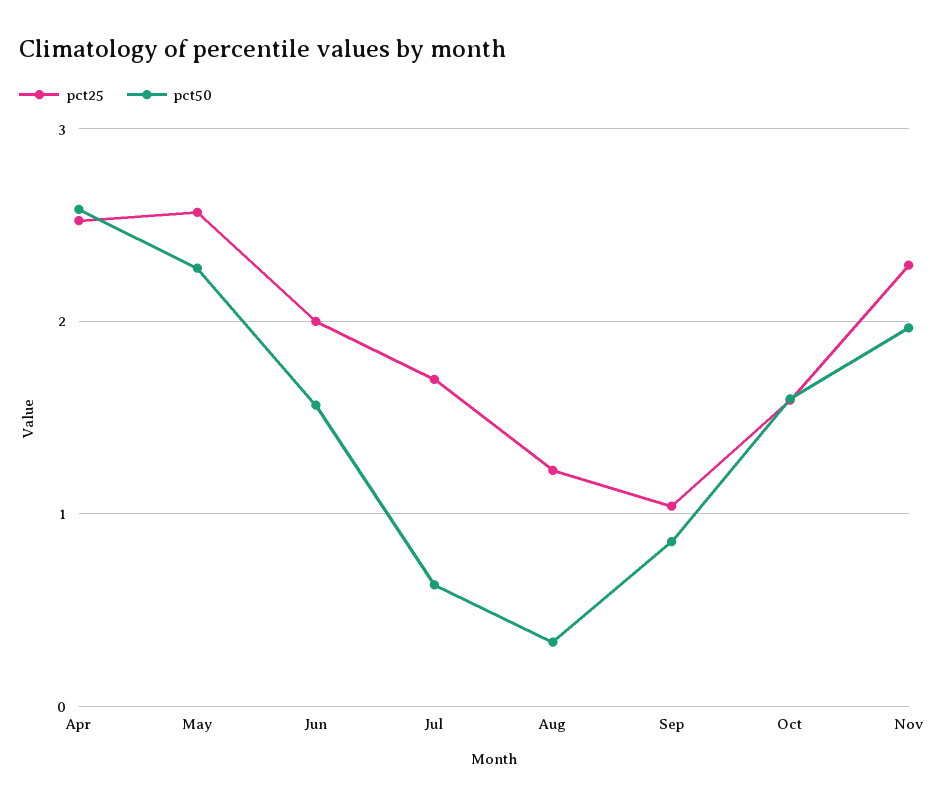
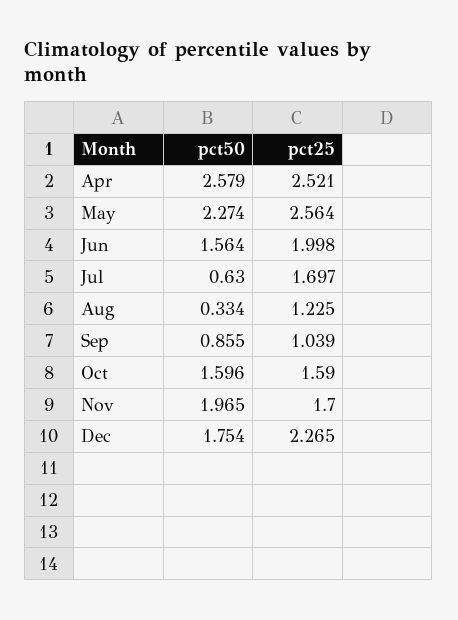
pct25, Nov: 2.3 -> 1.7
pct50, Dec: none -> 1.754
pct25, Dec: none -> 2.265

